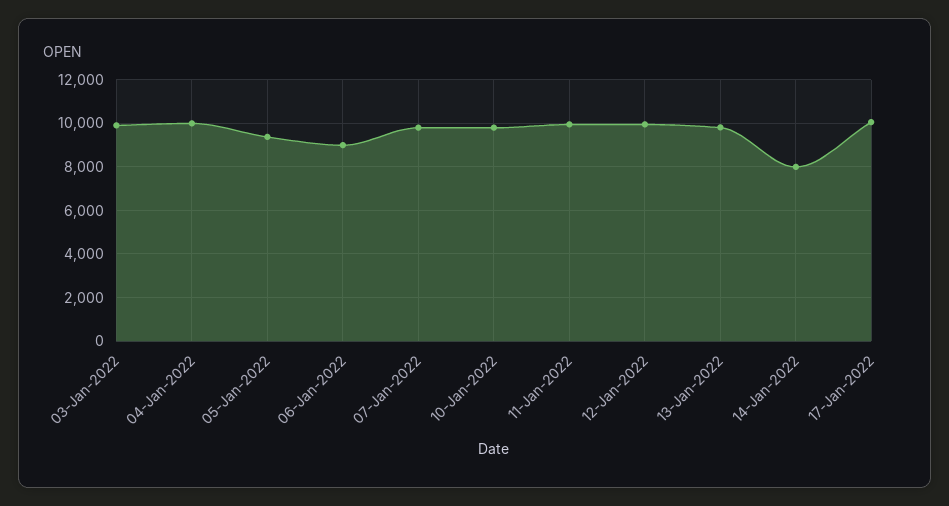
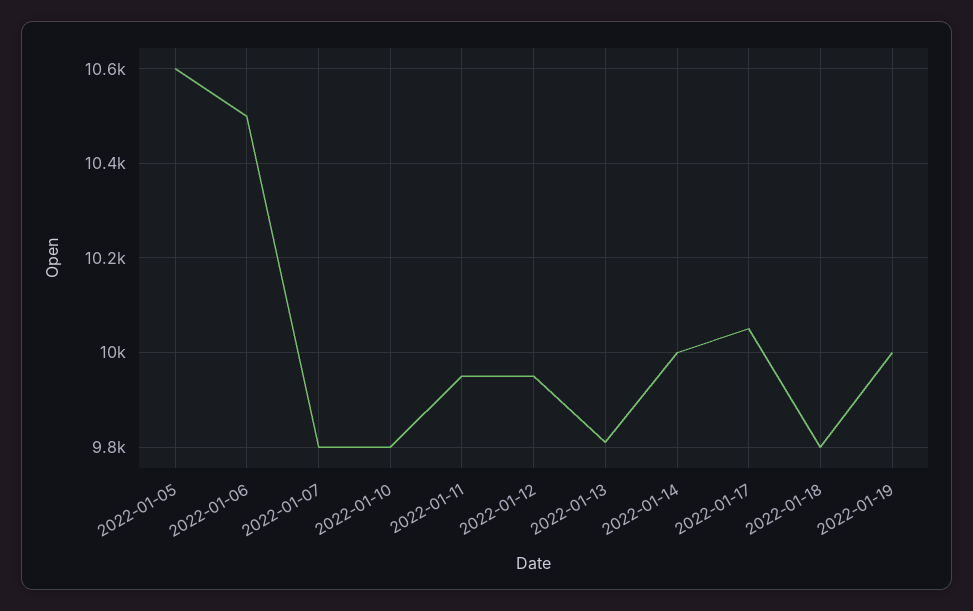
03-Jan-2022: 10000 -> none
04-Jan-2022: 10000 -> none
05-Jan-2022: 9500 -> 10600
06-Jan-2022: 9000 -> 10500
14-Jan-2022: 8000 -> 10000
2022-01-18: none -> 9800
2022-01-19: none -> 10000

